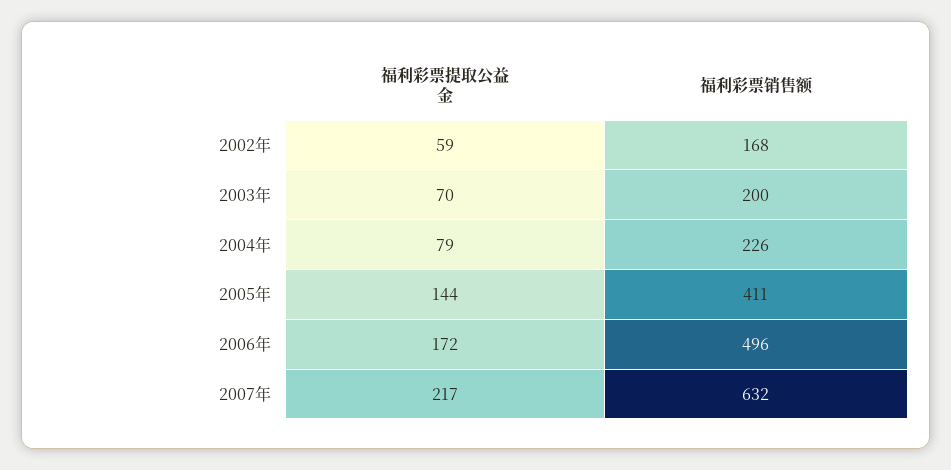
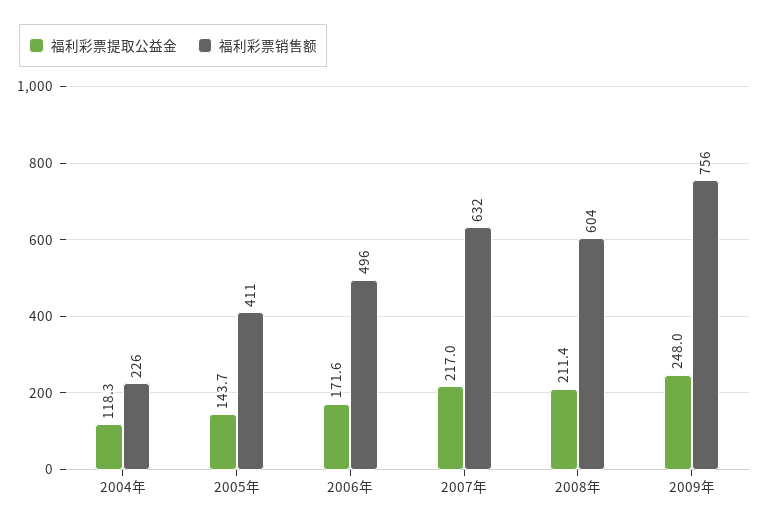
福利彩票提取公益金, 2002年: 59 -> none
福利彩票销售额, 2002年: 168 -> none
福利彩票提取公益金, 2003年: 70 -> none
福利彩票销售额, 2003年: 200 -> none
福利彩票提取公益金, 2004年: 79 -> 118.3
福利彩票提取公益金, 2008年: none -> 211.4
福利彩票销售额, 2008年: none -> 604
福利彩票提取公益金, 2009年: none -> 248
福利彩票销售额, 2009年: none -> 756

